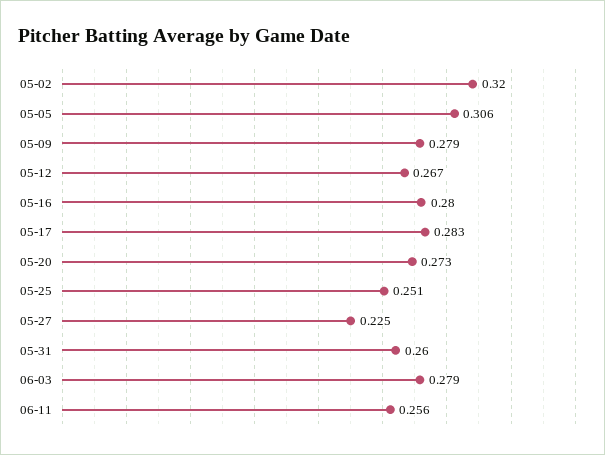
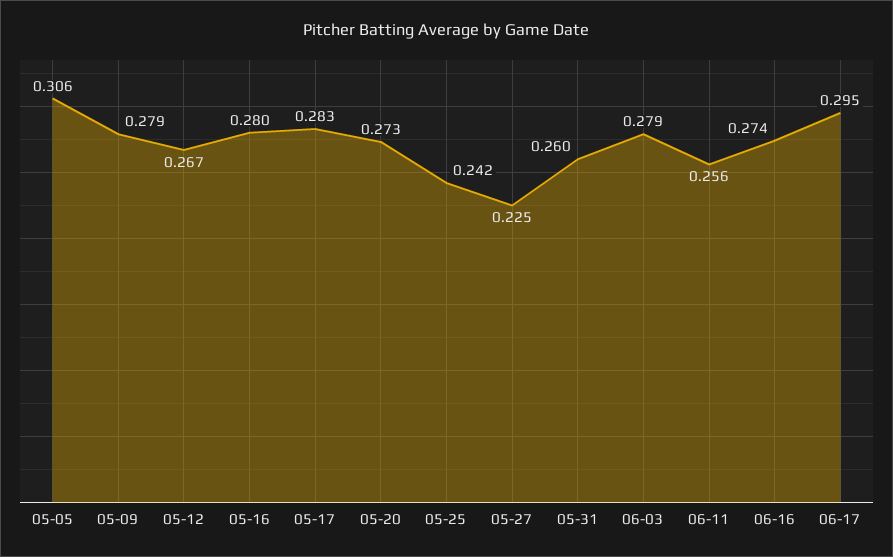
05-02: 0.32 -> none
05-25: 0.251 -> 0.242
06-16: none -> 0.274
06-17: none -> 0.295

